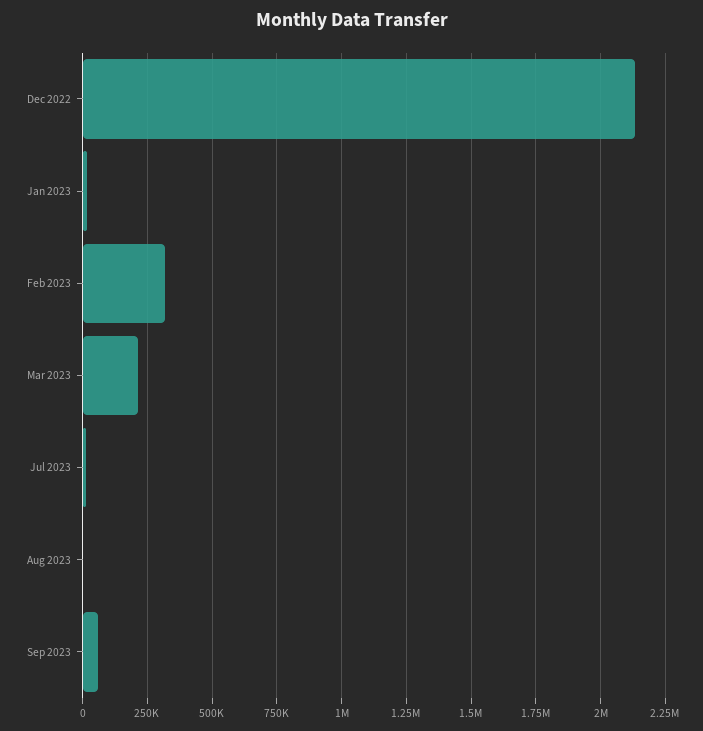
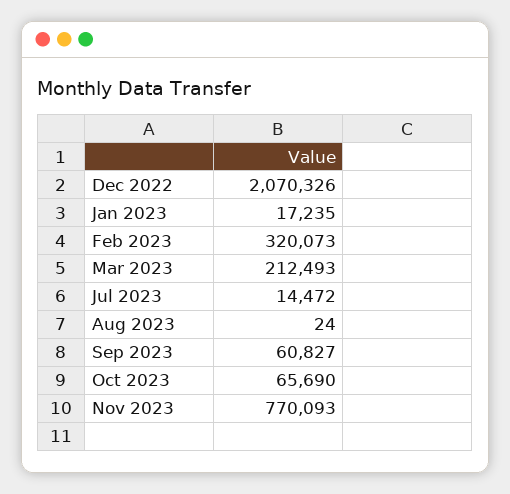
Dec 2022: 2125000 -> 2070326
Oct 2023: none -> 65690
Nov 2023: none -> 770093

